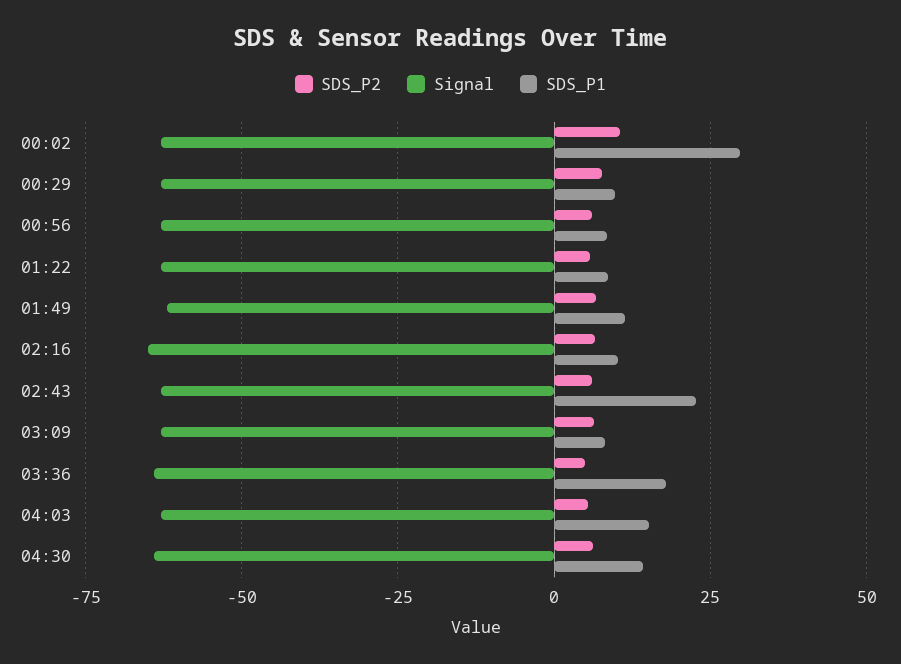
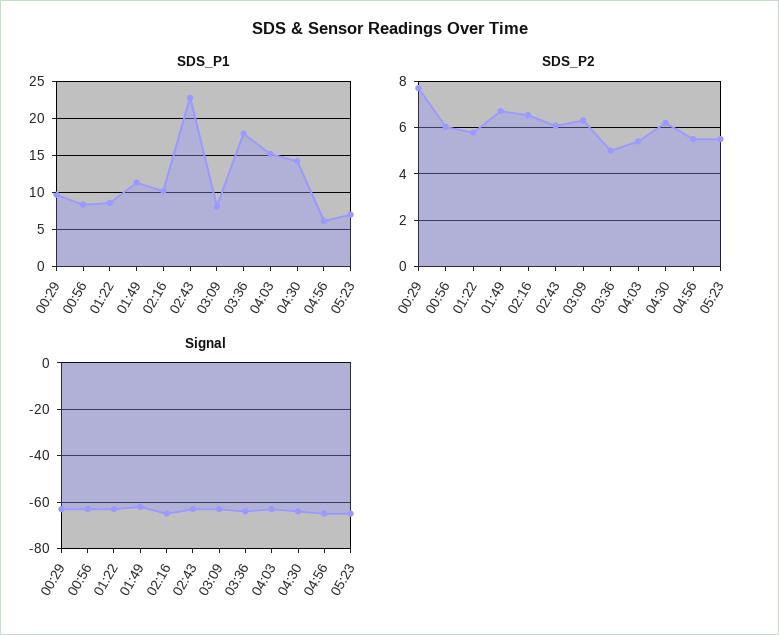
SDS_P2, 00:02: 10 -> none
Signal, 00:02: -62.5 -> none
SDS_P1, 00:02: 30 -> none
SDS_P1, 04:56: none -> 6
SDS_P1, 05:23: none -> 7
SDS_P2, 04:56: none -> 5.5
SDS_P2, 05:23: none -> 5.5
Signal, 04:56: none -> -65
Signal, 05:23: none -> -65

